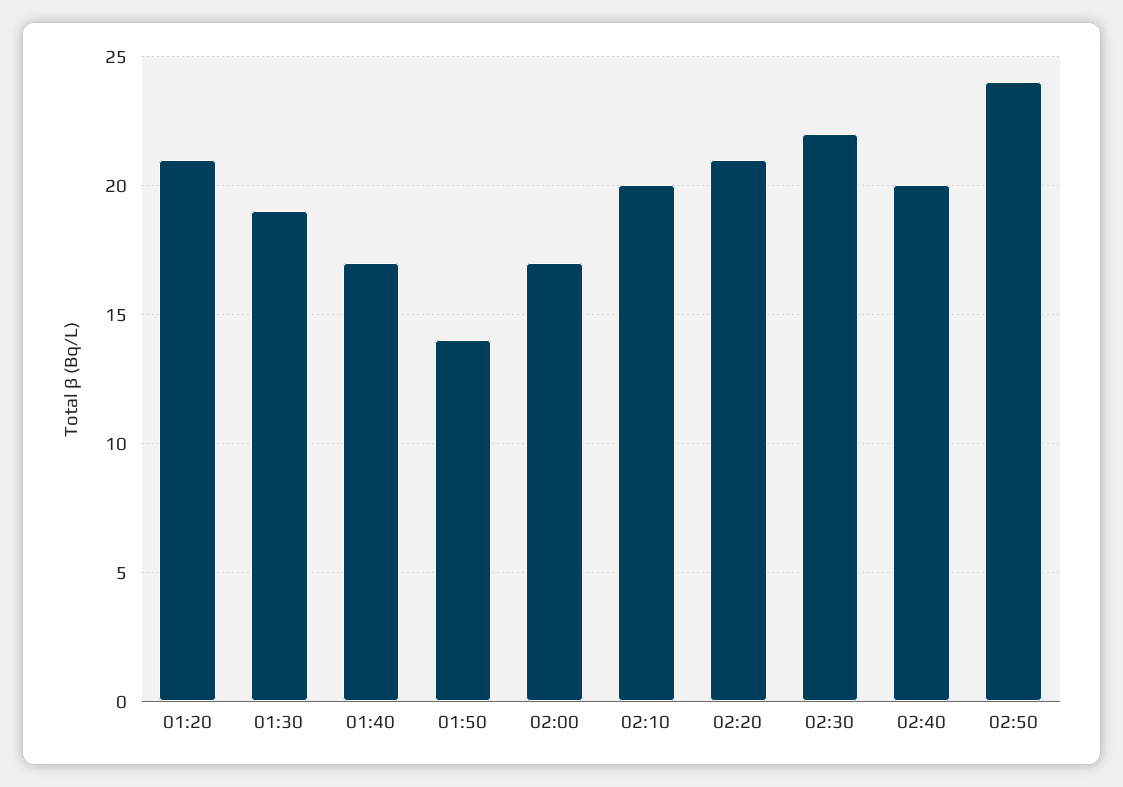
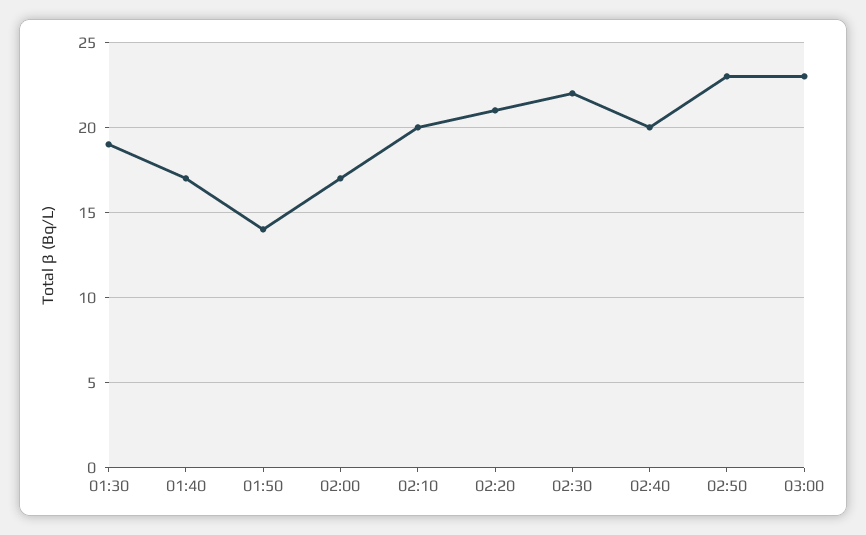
01:20: 21 -> none
02:50: 24 -> 23
03:00: none -> 23

